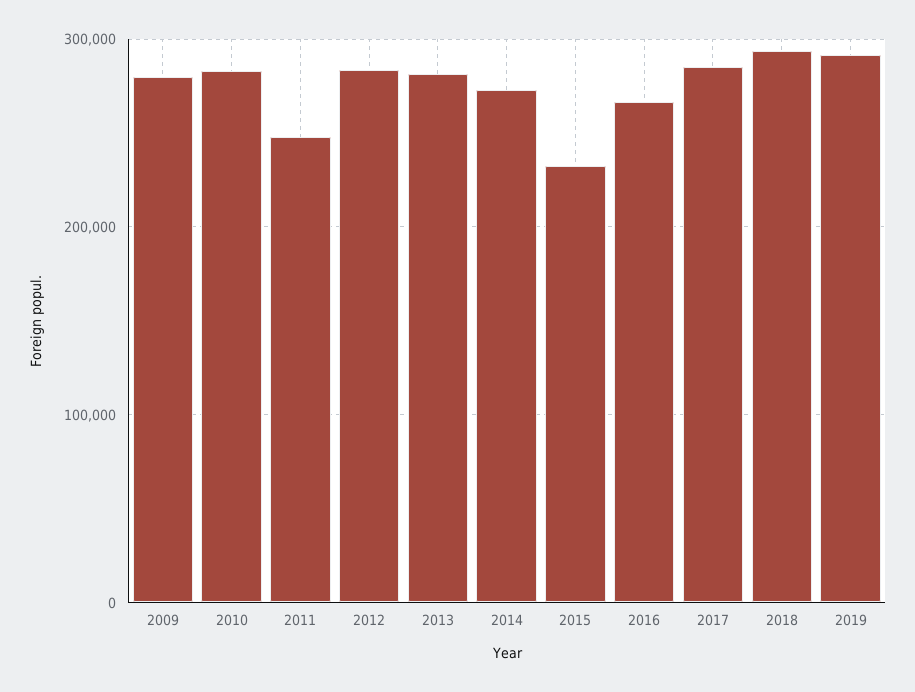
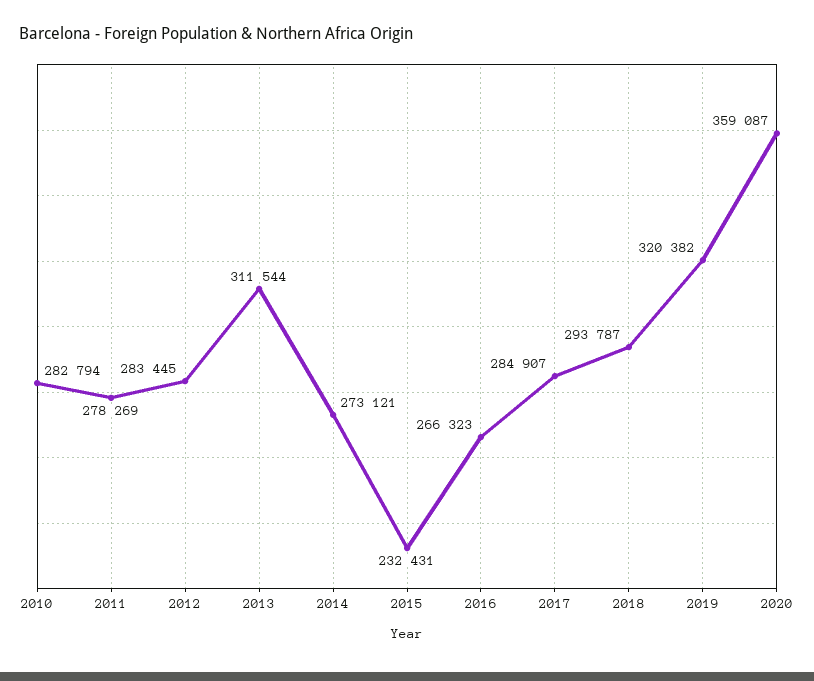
2009: 280000 -> none
2011: 250000 -> 278269
2013: 280000 -> 311544
2019: 290000 -> 320382
2020: none -> 359087

